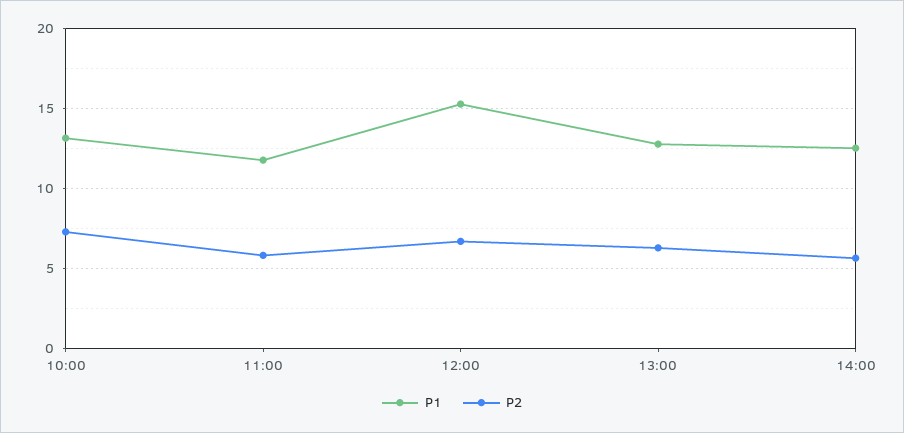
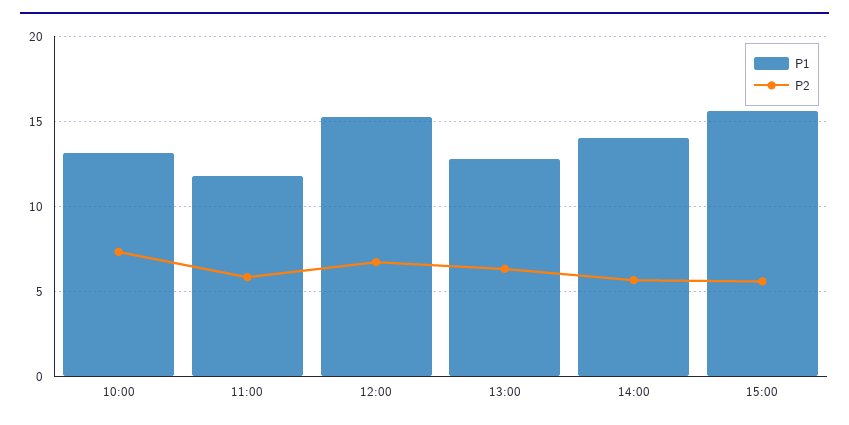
P1, 14:00: 12.5 -> 14
P1, 15:00: none -> 15.5
P2, 15:00: none -> 5.5

